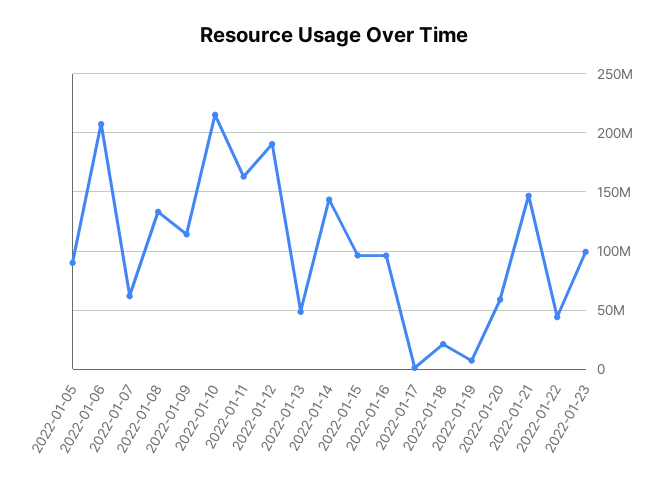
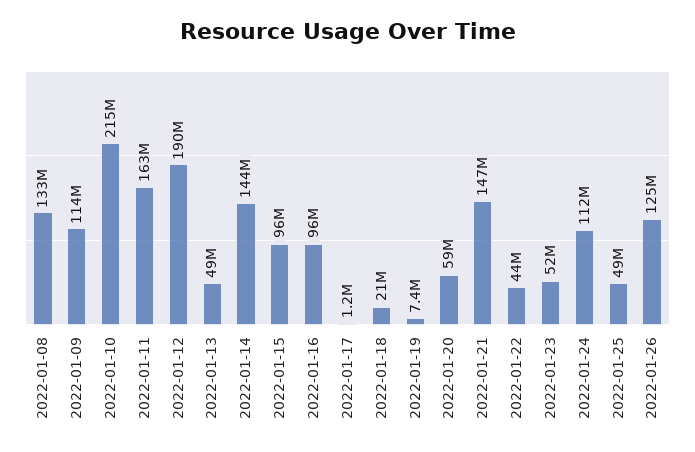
2022-01-05: 90000000 -> none
2022-01-06: 210000000 -> none
2022-01-07: 60000000 -> none
2022-01-23: 100000000 -> 52000000
2022-01-24: none -> 112000000
2022-01-25: none -> 49000000
2022-01-26: none -> 125000000

